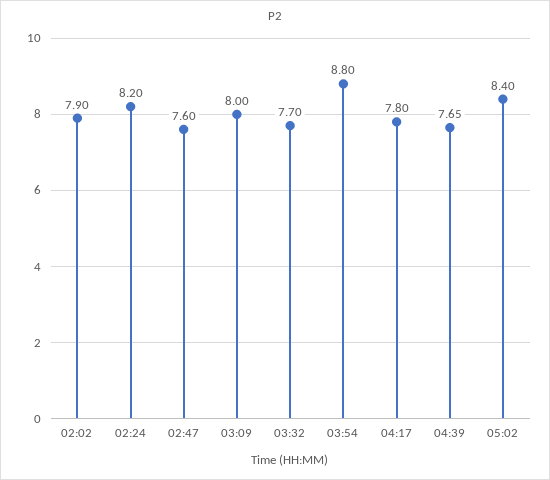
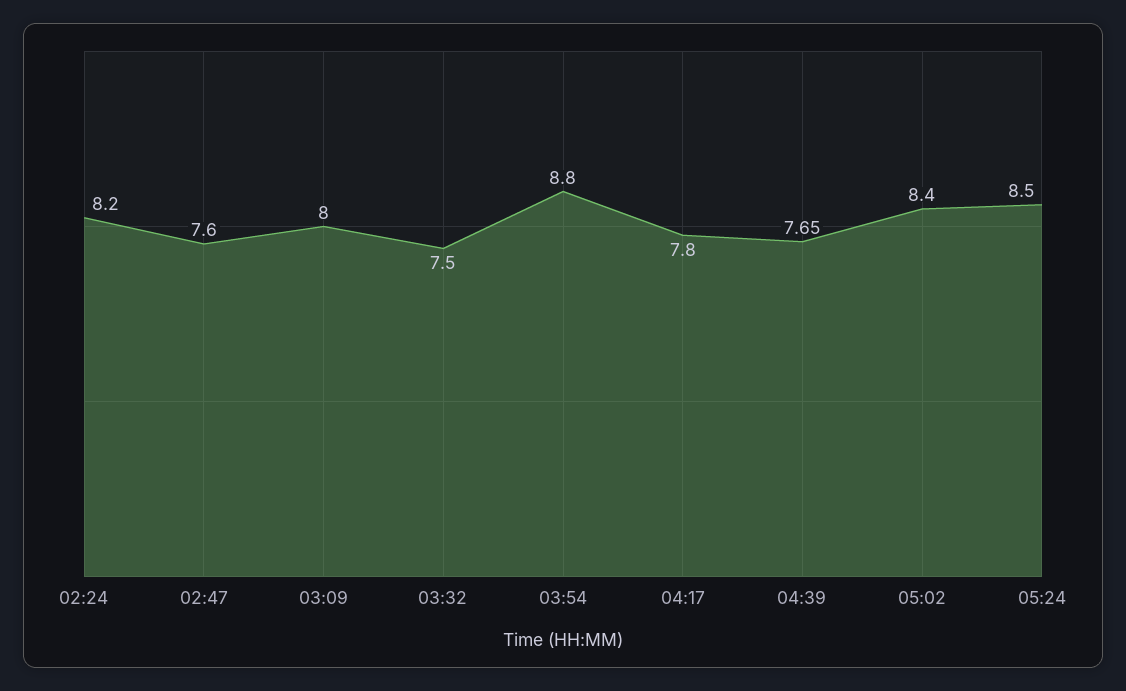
02:02: 7.9 -> none
03:32: 7.7 -> 7.5
05:24: none -> 8.5

